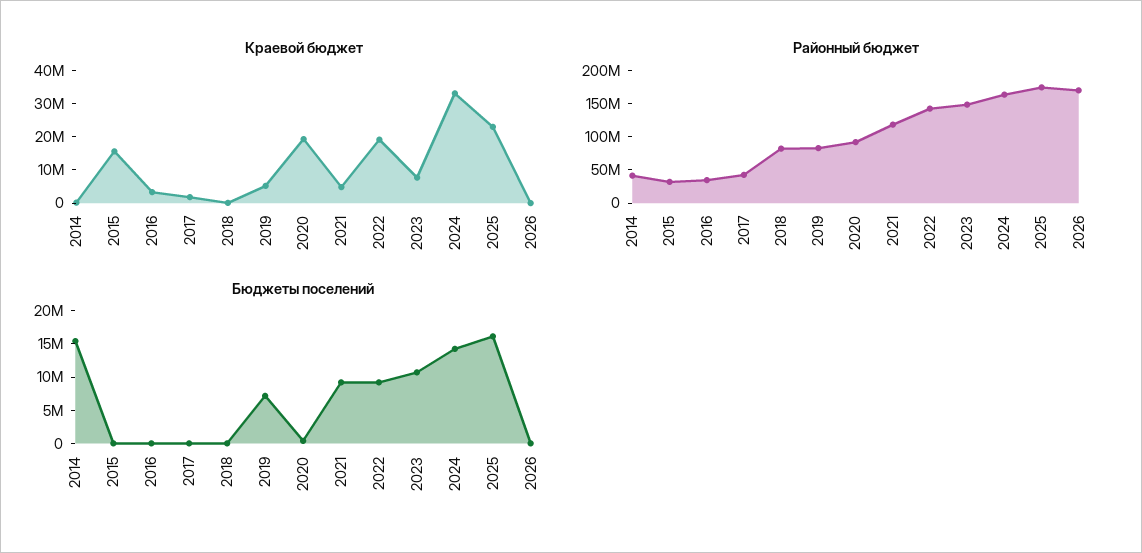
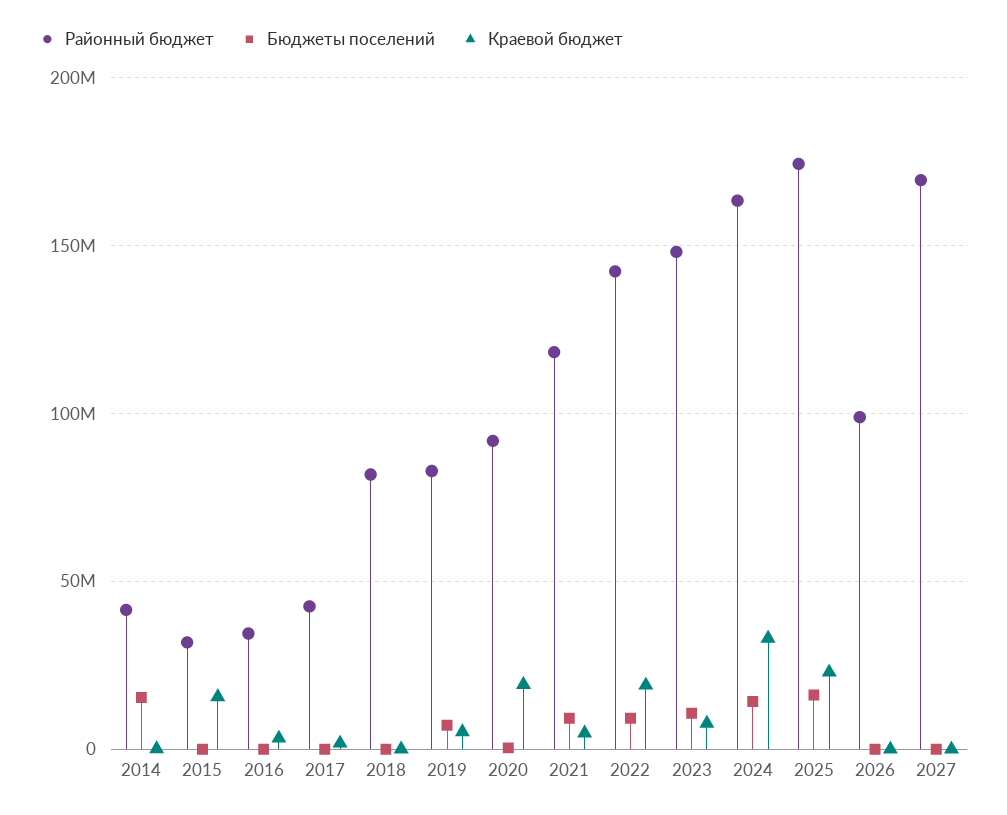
Районный бюджет, 2026: 175000000 -> 100000000
Районный бюджет, 2027: none -> 170000000
Бюджеты поселений, 2027: none -> 0
Краевой бюджет, 2027: none -> 0

